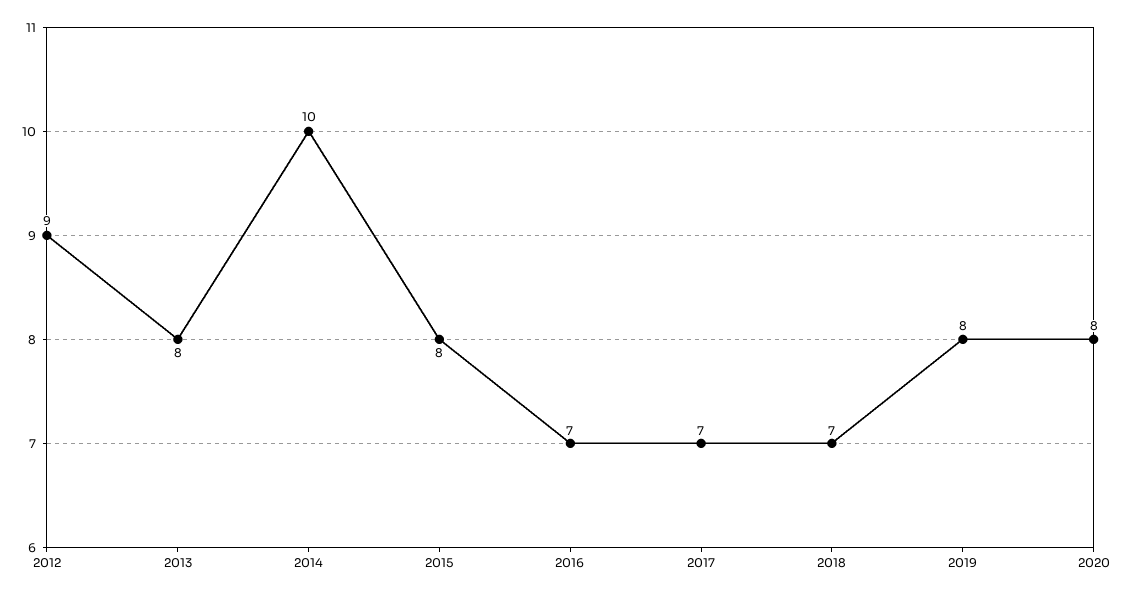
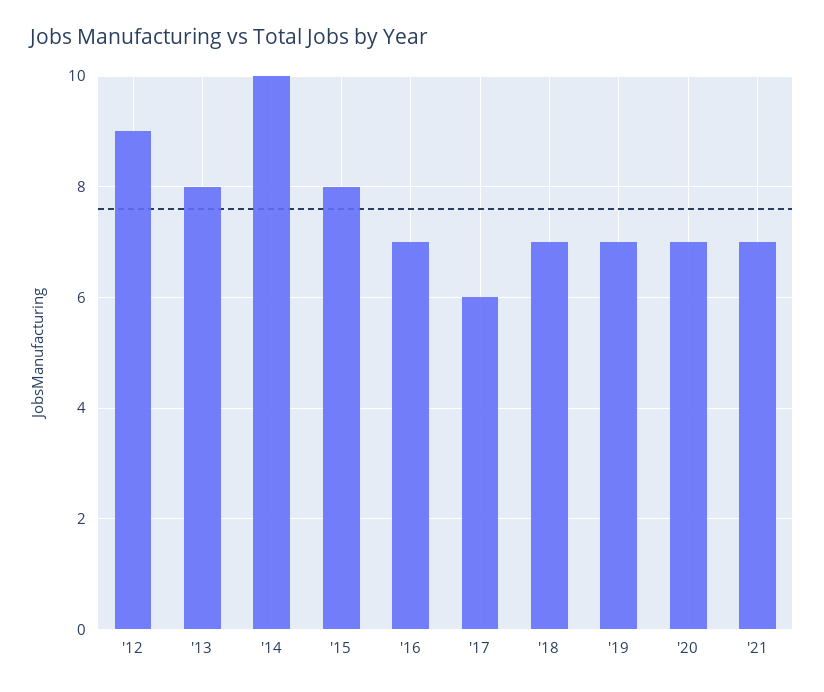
2017: 7 -> 6
2019: 8 -> 7
2020: 8 -> 7
'21: none -> 7

